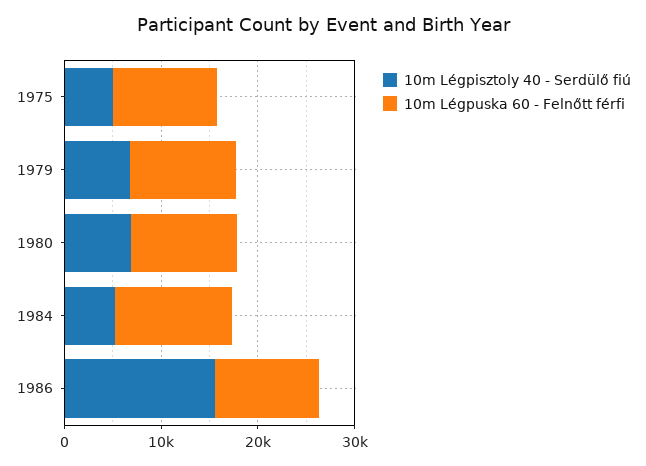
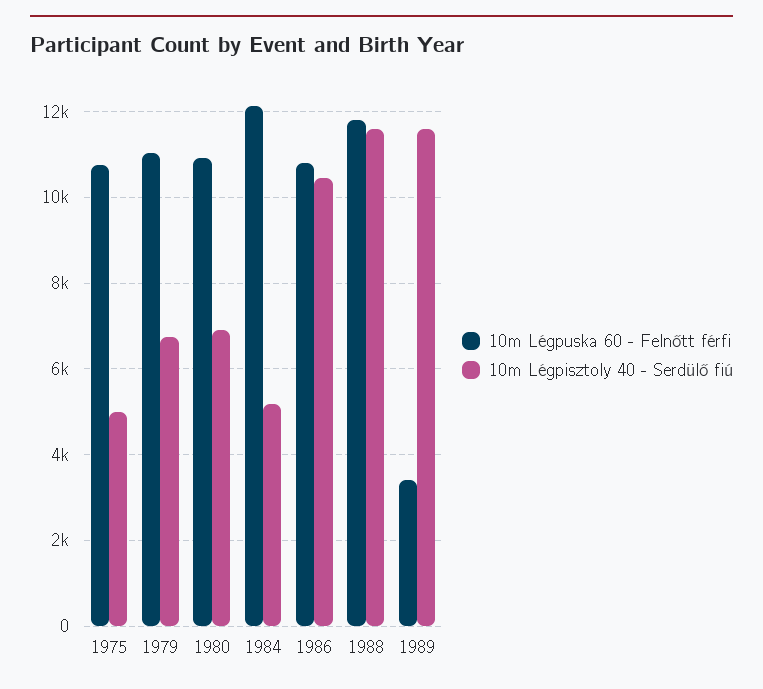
10m Légpisztoly 40 - Serdülő fiú, 1986: 16000 -> 10400
10m Légpuska 60 - Felnőtt férfi, 1988: none -> 11800
10m Légpisztoly 40 - Serdülő fiú, 1988: none -> 11600
10m Légpuska 60 - Felnőtt férfi, 1989: none -> 3400
10m Légpisztoly 40 - Serdülő fiú, 1989: none -> 11600

